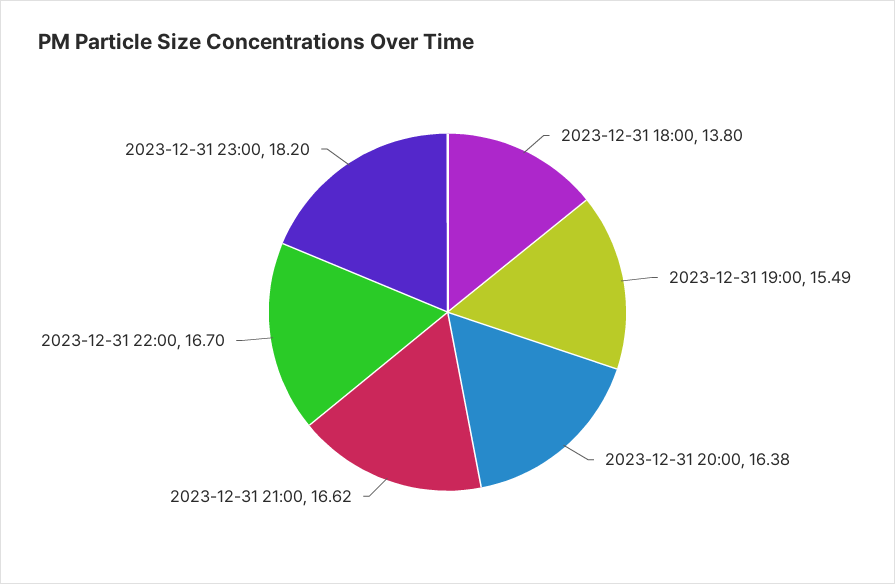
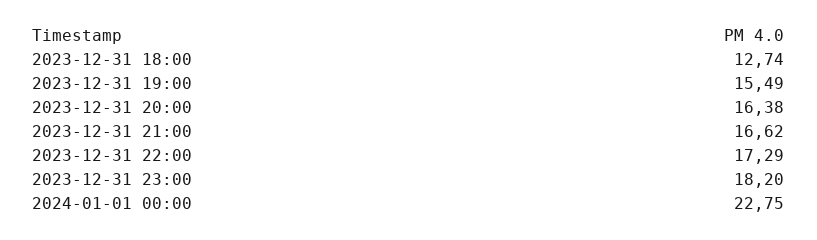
2023-12-31 18:00: 13.8 -> 12.74
2023-12-31 22:00: 16.7 -> 17.29
2024-01-01 00:00: none -> 22.75

